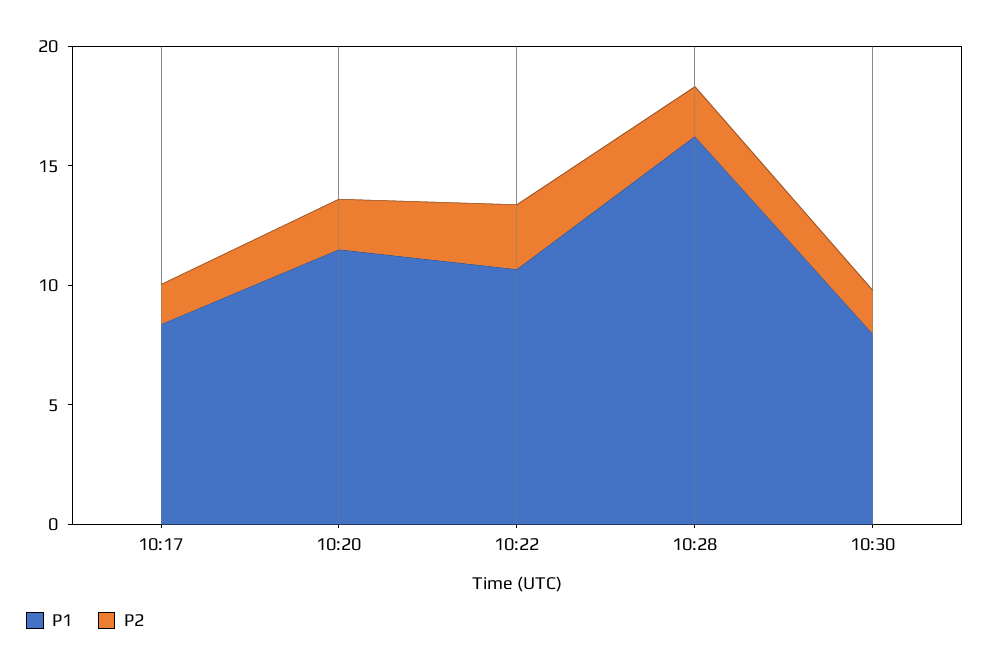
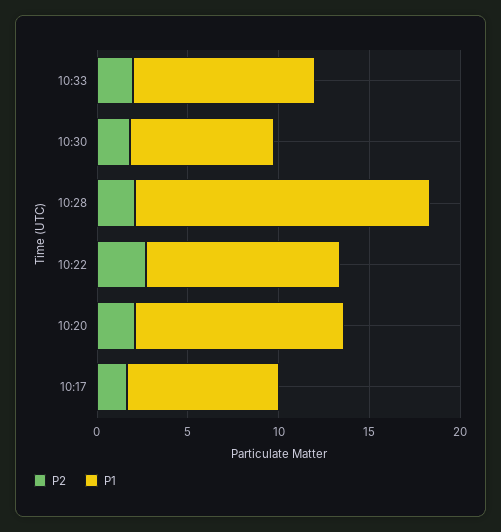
P2, 10:33: none -> 2
P1, 10:33: none -> 10

